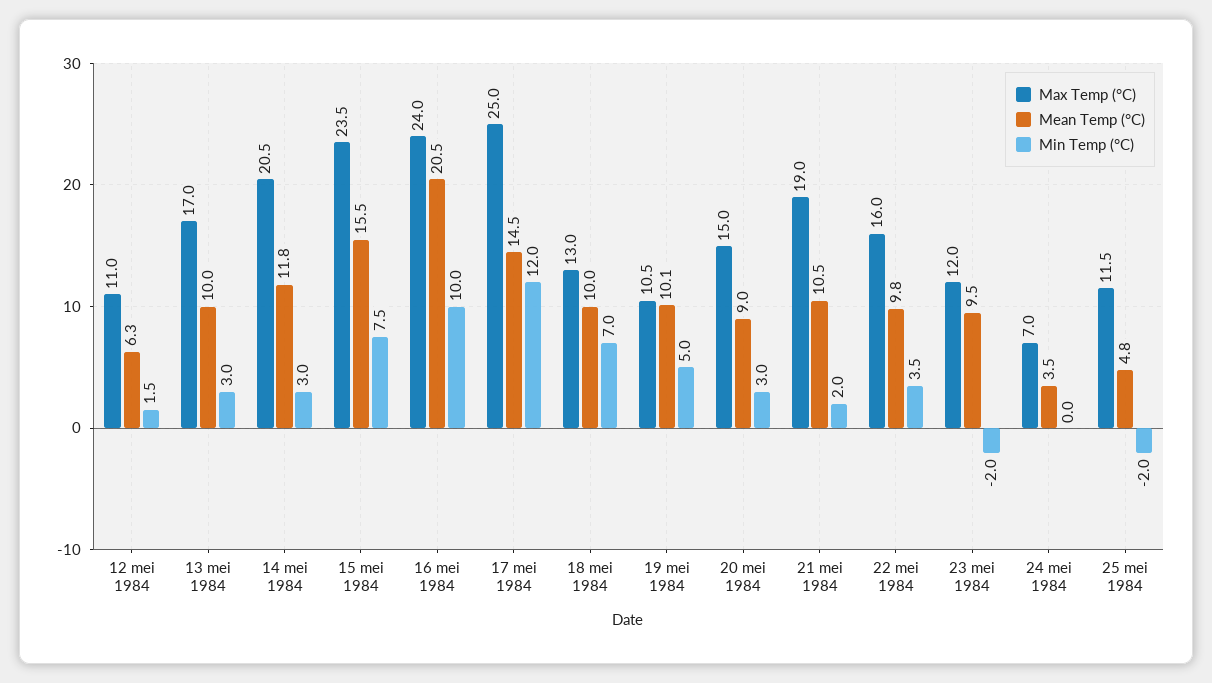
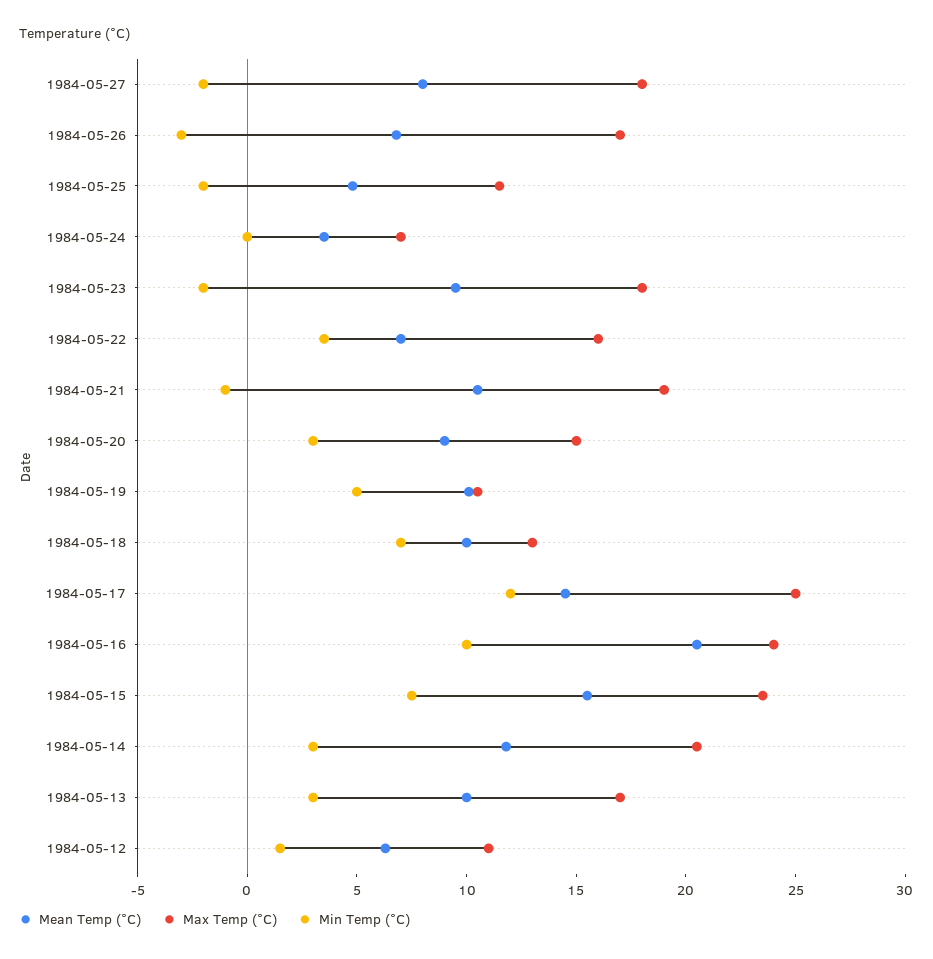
Min Temp (°C), 21 mei 1984: 2 -> -1
Mean Temp (°C), 22 mei 1984: 9.8 -> 7
Max Temp (°C), 23 mei 1984: 12 -> 18
Mean Temp (°C), 1984-05-27: none -> 8
Max Temp (°C), 1984-05-27: none -> 18
Min Temp (°C), 1984-05-27: none -> -2
Mean Temp (°C), 1984-05-26: none -> 7
Max Temp (°C), 1984-05-26: none -> 17
Min Temp (°C), 1984-05-26: none -> -3

